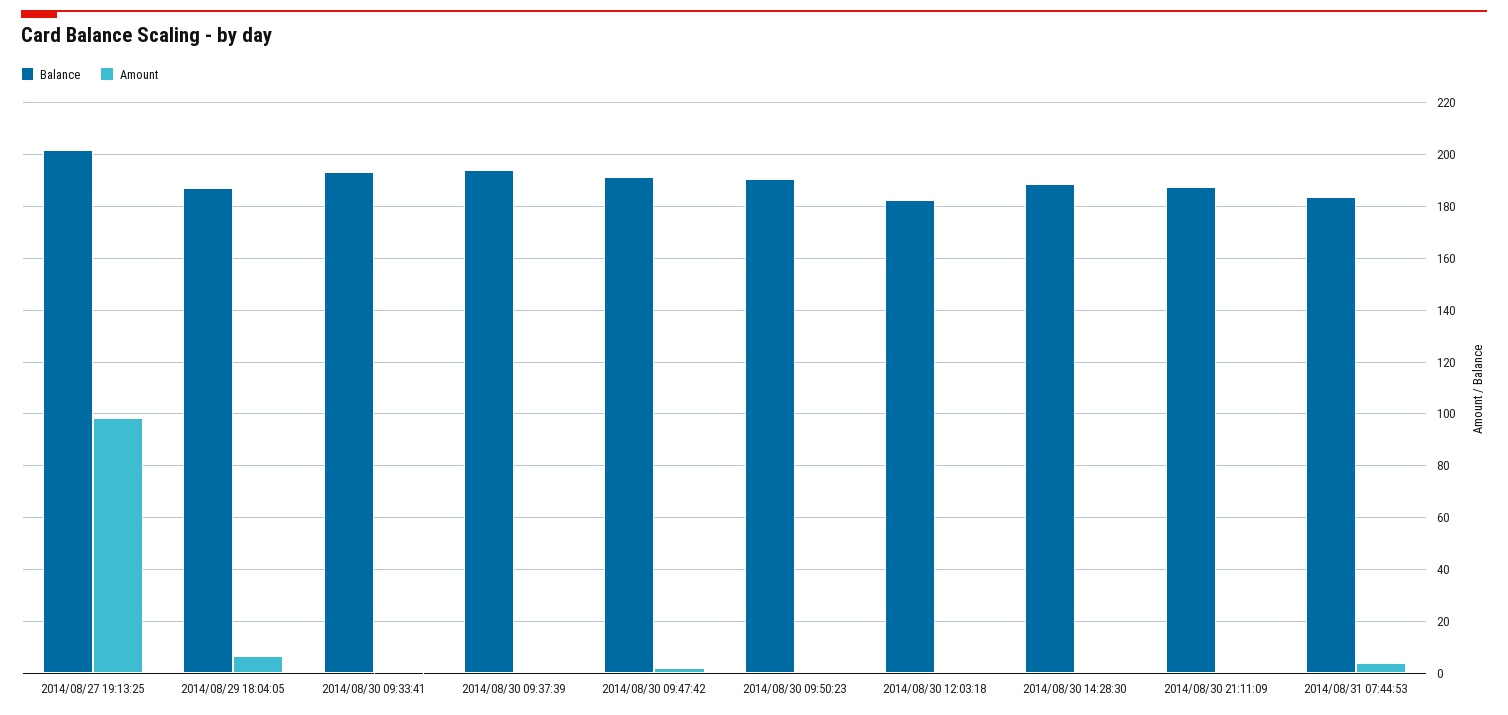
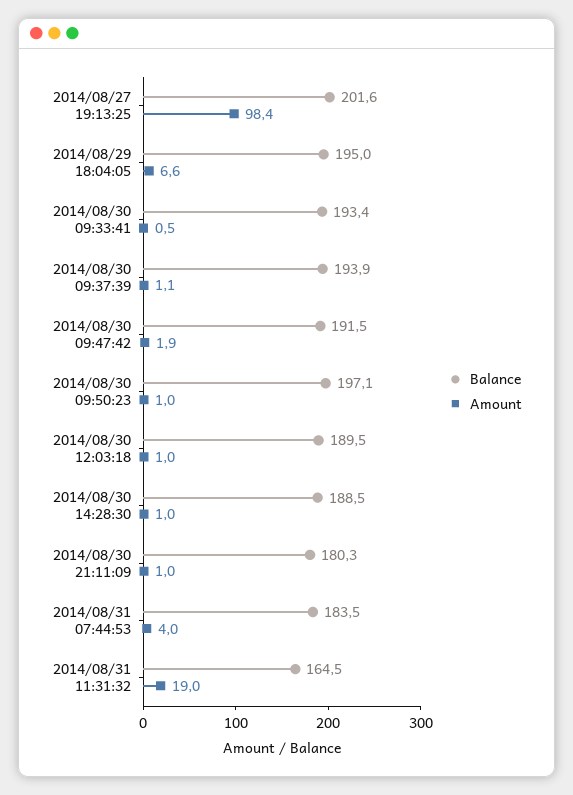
Balance, 2014/08/29 18:04:05: 187.5 -> 195
Balance, 2014/08/30 09:50:23: 190 -> 197.1
Balance, 2014/08/30 12:03:18: 182.5 -> 189.5
Balance, 2014/08/30 21:11:09: 187.5 -> 180.3
Balance, 2014/08/31 11:31:32: none -> 164.5
Amount, 2014/08/31 11:31:32: none -> 19

